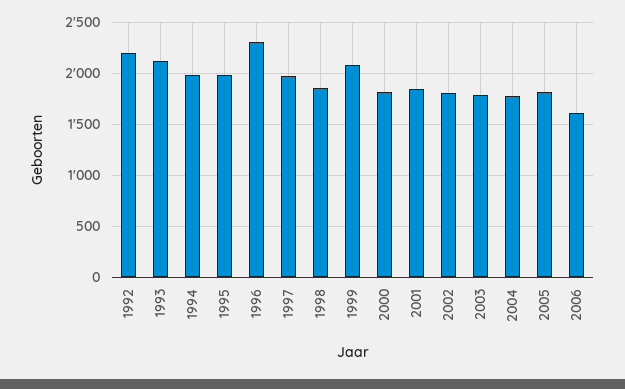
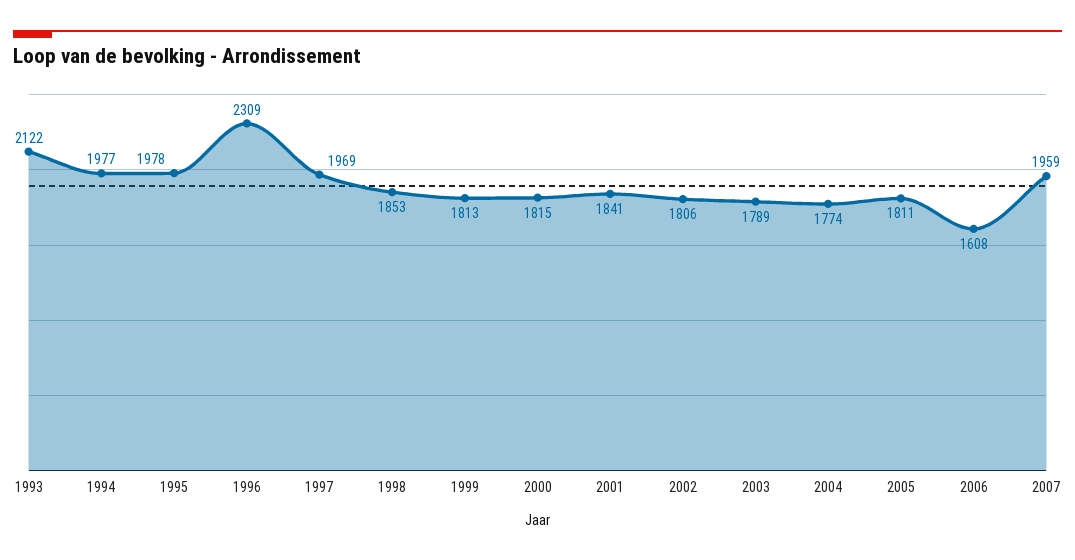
1992: 2200 -> none
1999: 2100 -> 1813
2007: none -> 1959

